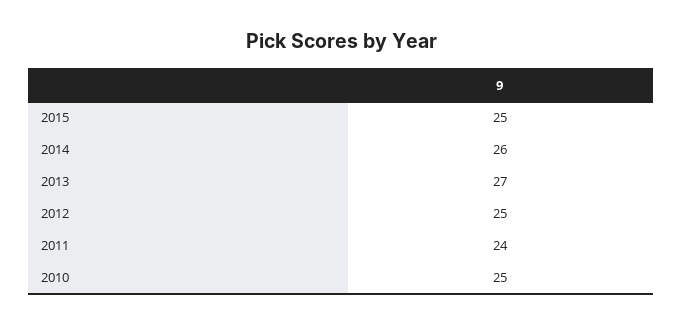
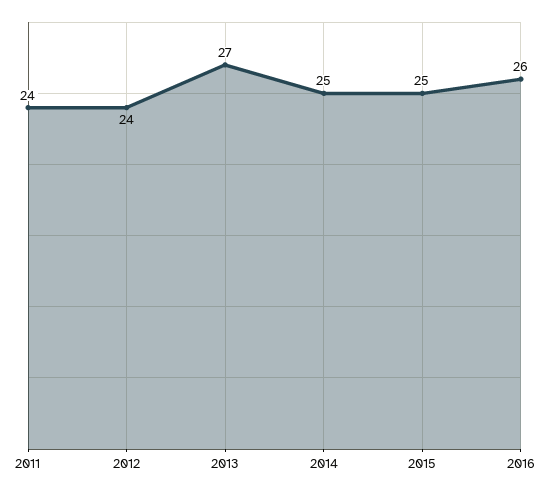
2014: 26 -> 25
2012: 25 -> 24
2010: 25 -> none
2016: none -> 26

